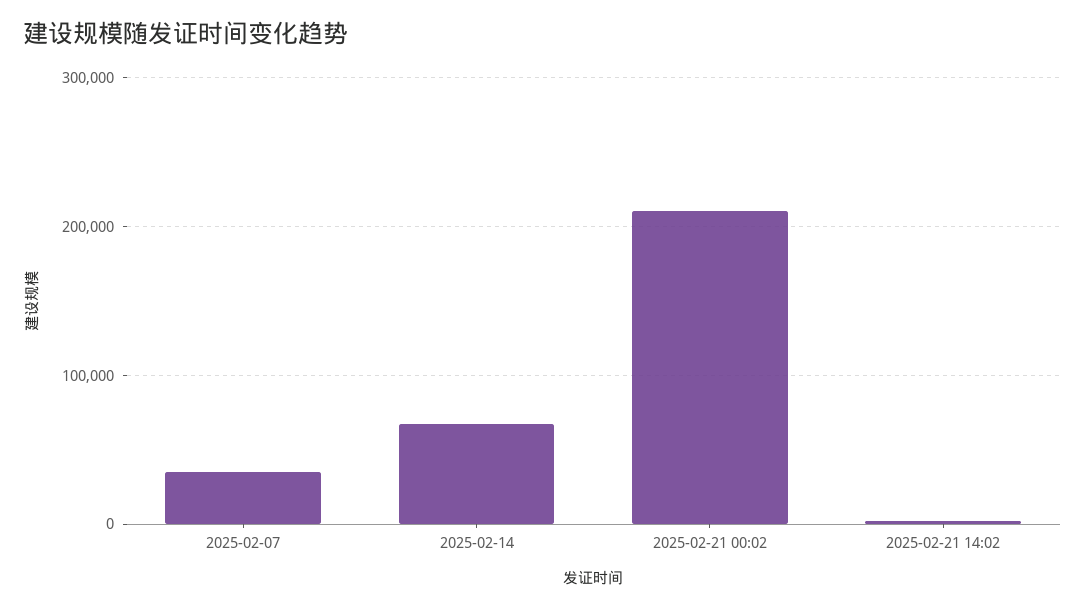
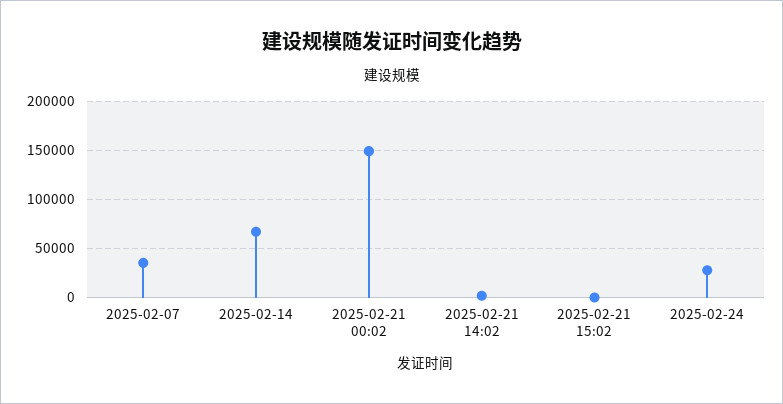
2025-02-21 00:02: 210000 -> 150000
2025-02-21 15:02: none -> 0
2025-02-24: none -> 30000

